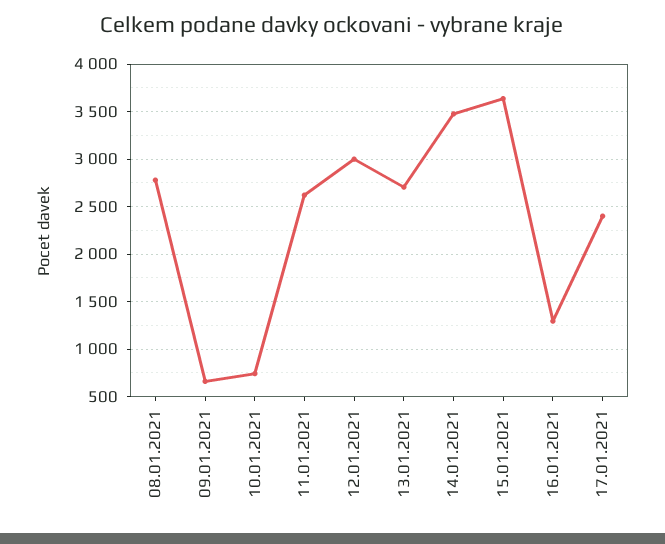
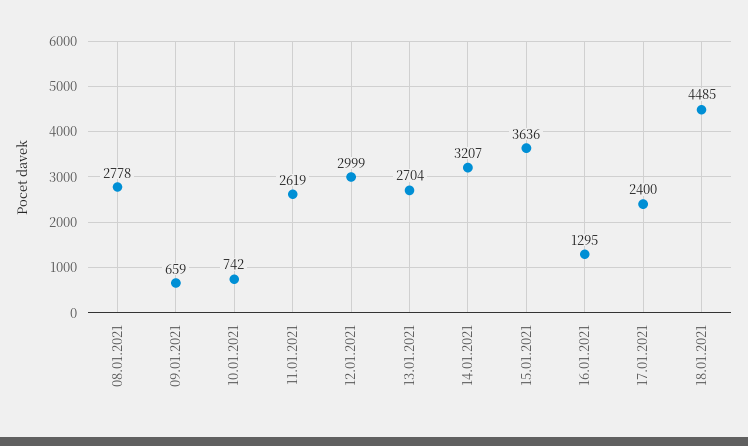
14.01.2021: 3500 -> 3207
18.01.2021: none -> 4485

